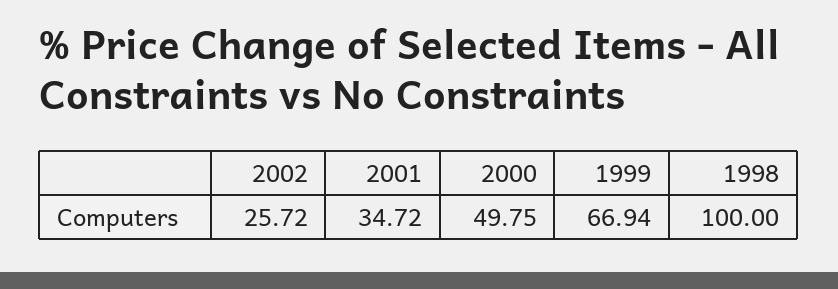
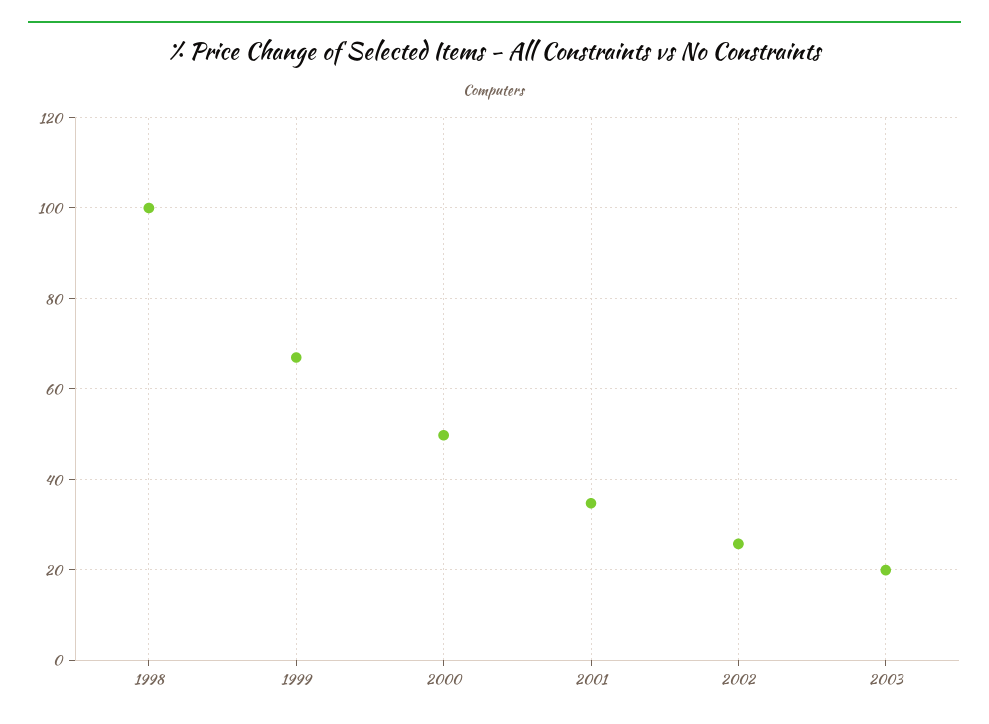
2003: none -> 20

